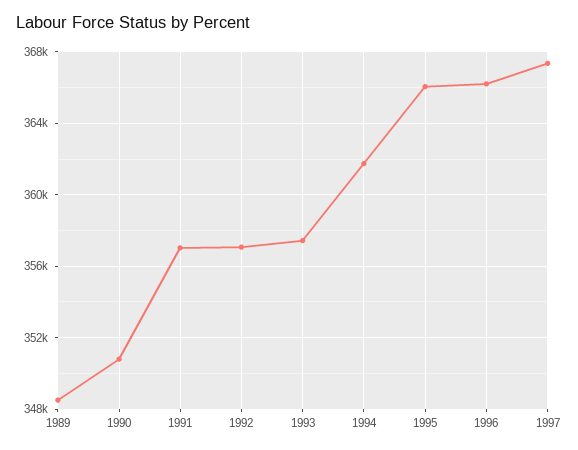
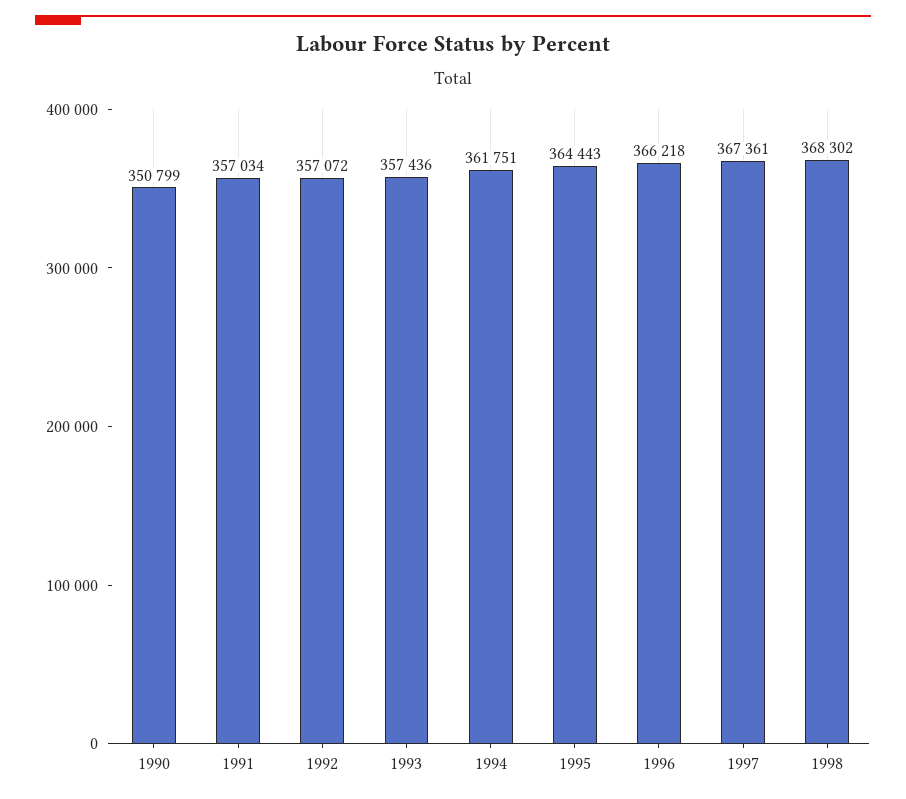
1989: 348500 -> none
1995: 366000 -> 364443
1998: none -> 368302

